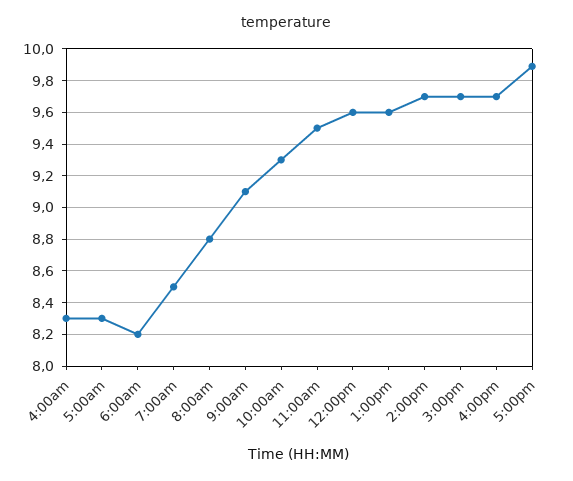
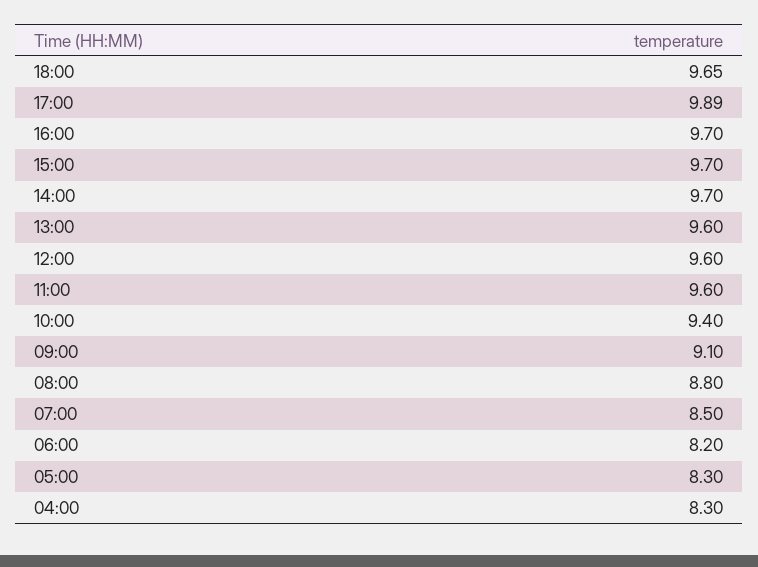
10:00am: 9.3 -> 9.4
11:00am: 9.5 -> 9.6
18:00: none -> 9.65

